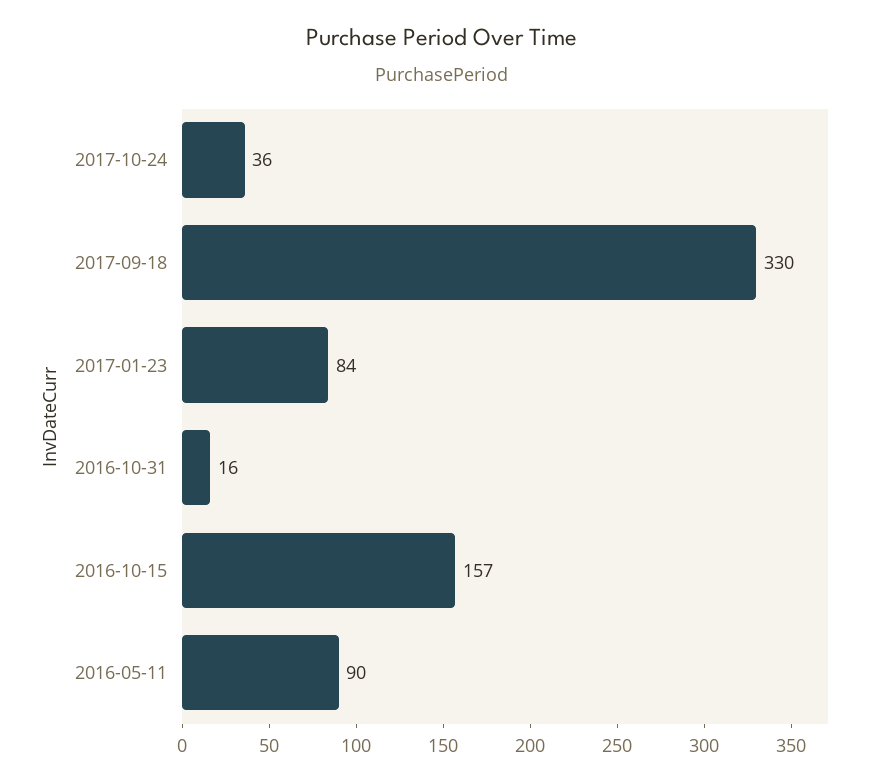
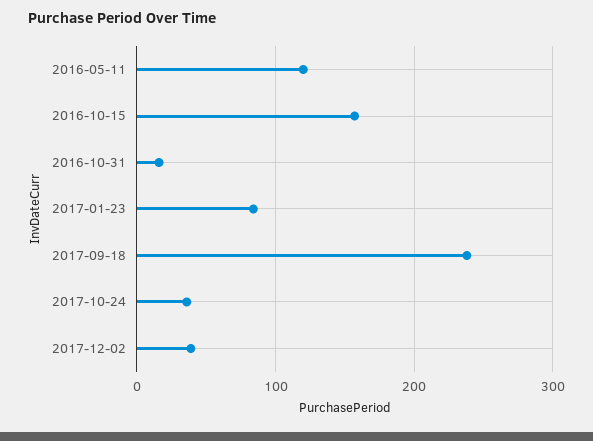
2017-09-18: 330 -> 240
2016-05-11: 90 -> 120
2017-12-02: none -> 40

